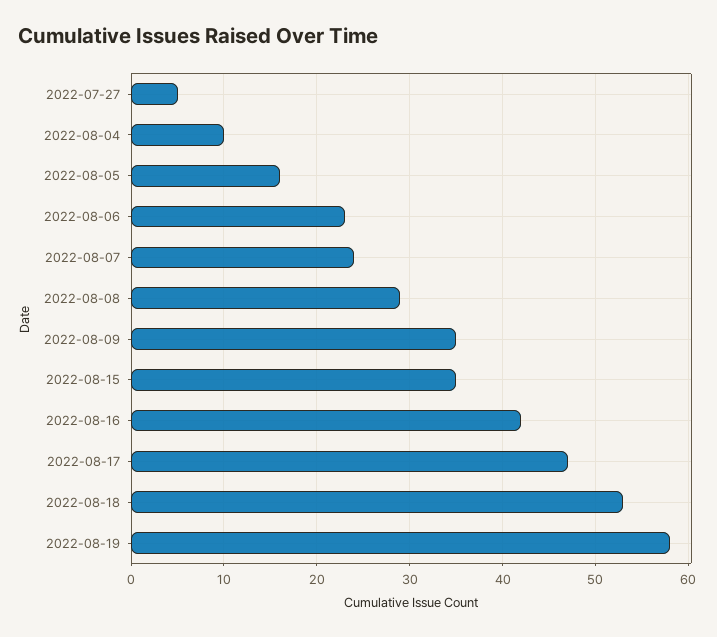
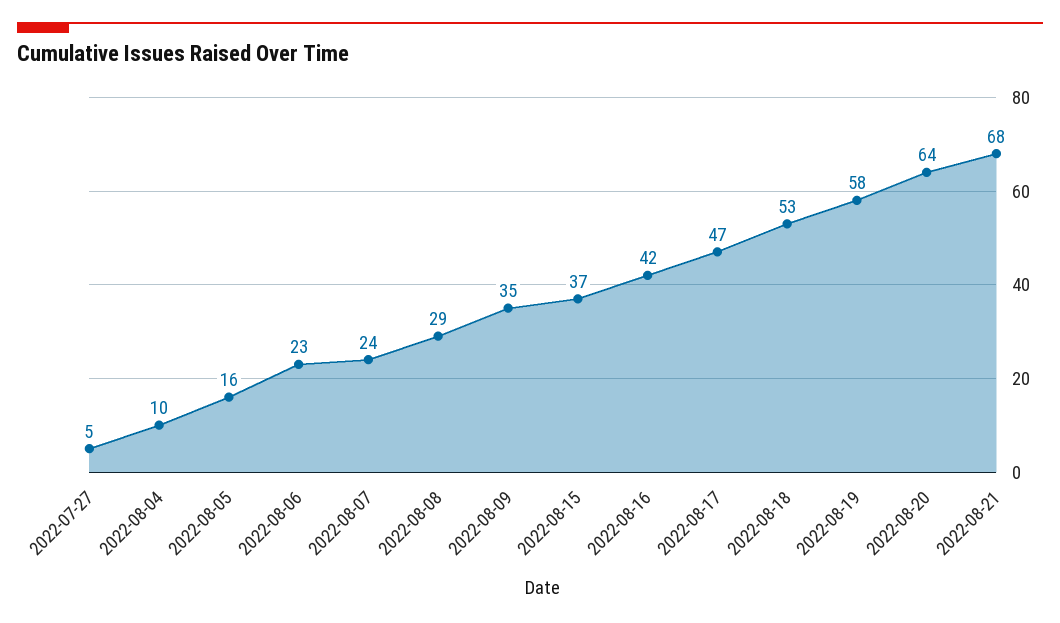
2022-08-15: 35 -> 37
2022-08-20: none -> 64
2022-08-21: none -> 68

